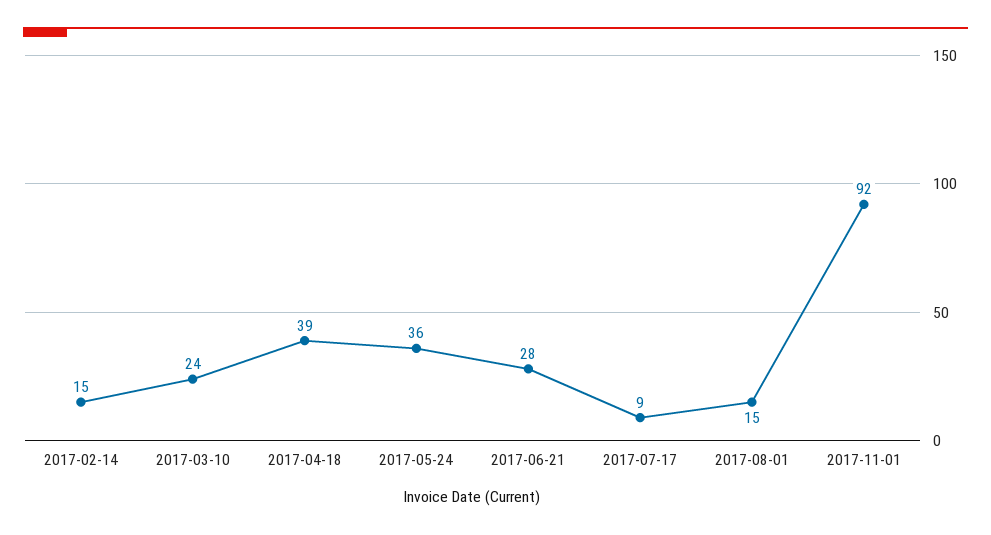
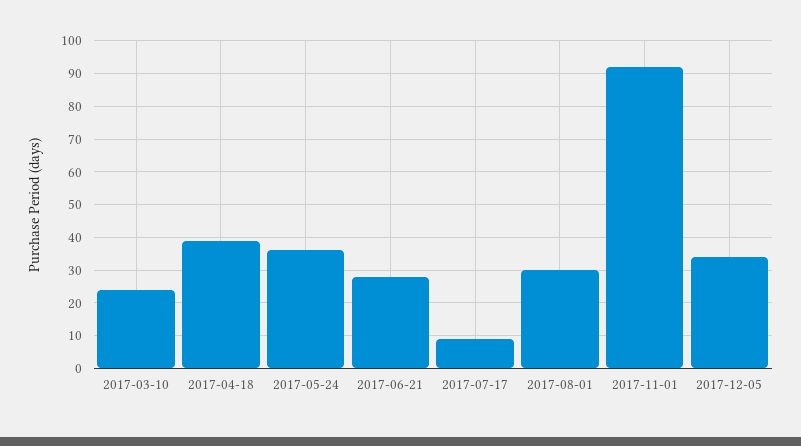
2017-02-14: 15 -> none
2017-08-01: 15 -> 30
2017-12-05: none -> 35

